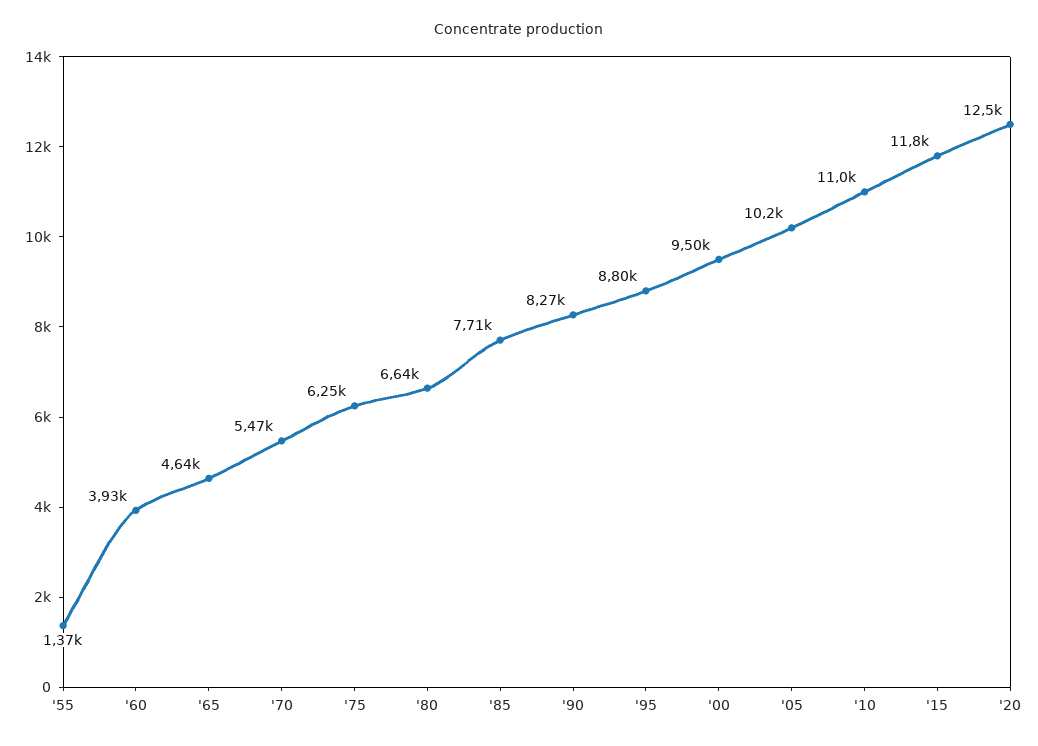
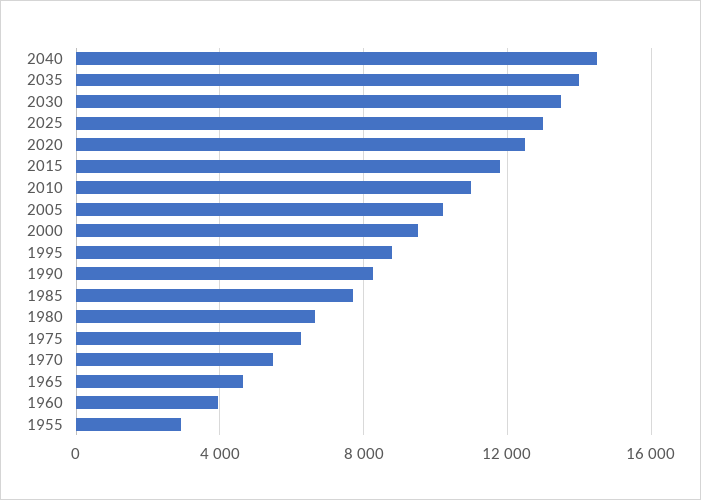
'55: 1370 -> 3000
2040: none -> 14500
2035: none -> 14000
2030: none -> 13500
2025: none -> 13000

